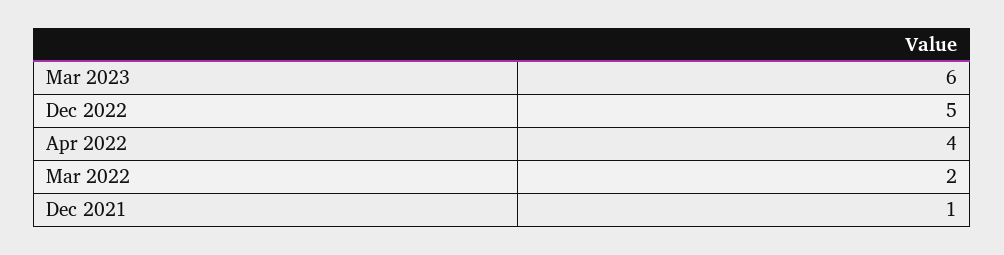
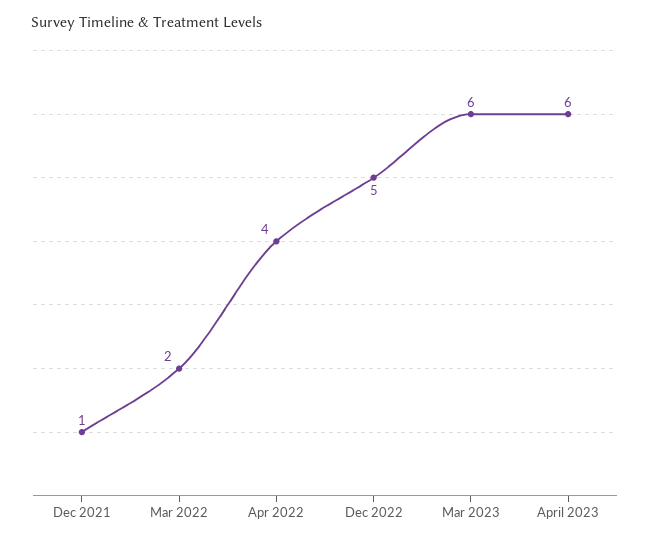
April 2023: none -> 6

